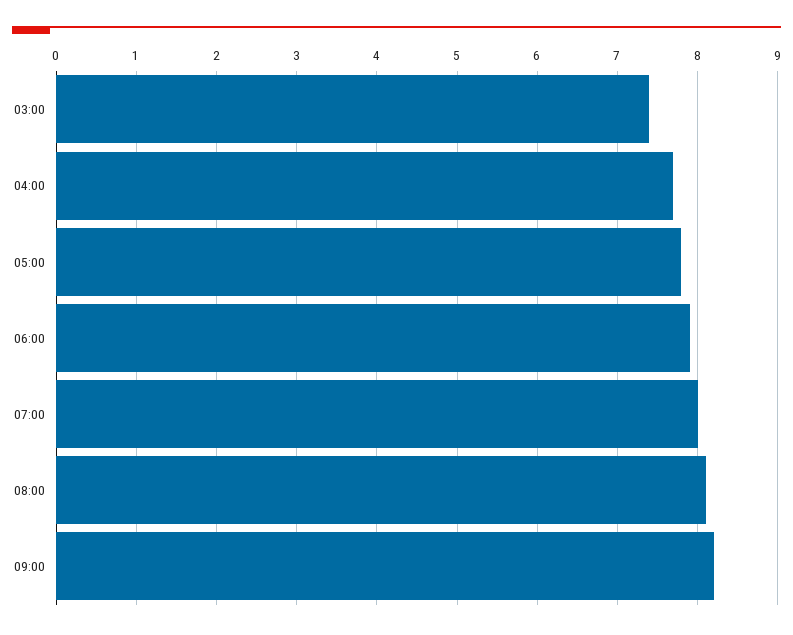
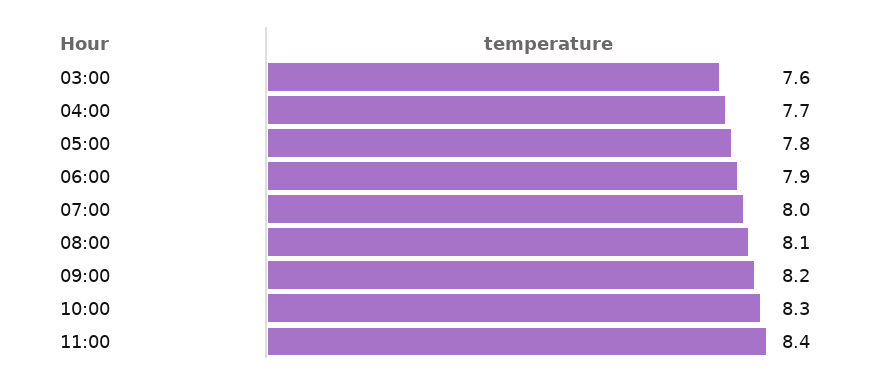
03:00: 7.4 -> 7.6
10:00: none -> 8.3
11:00: none -> 8.4

